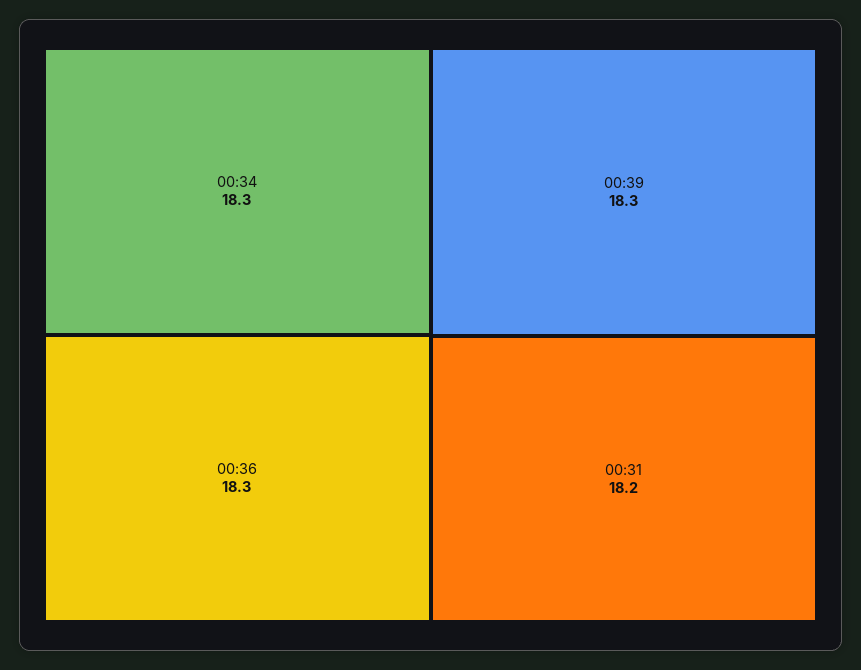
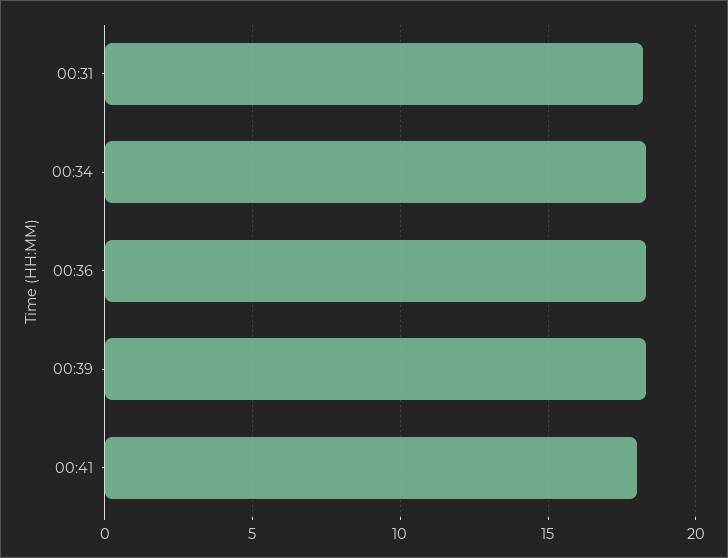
00:41: none -> 18

